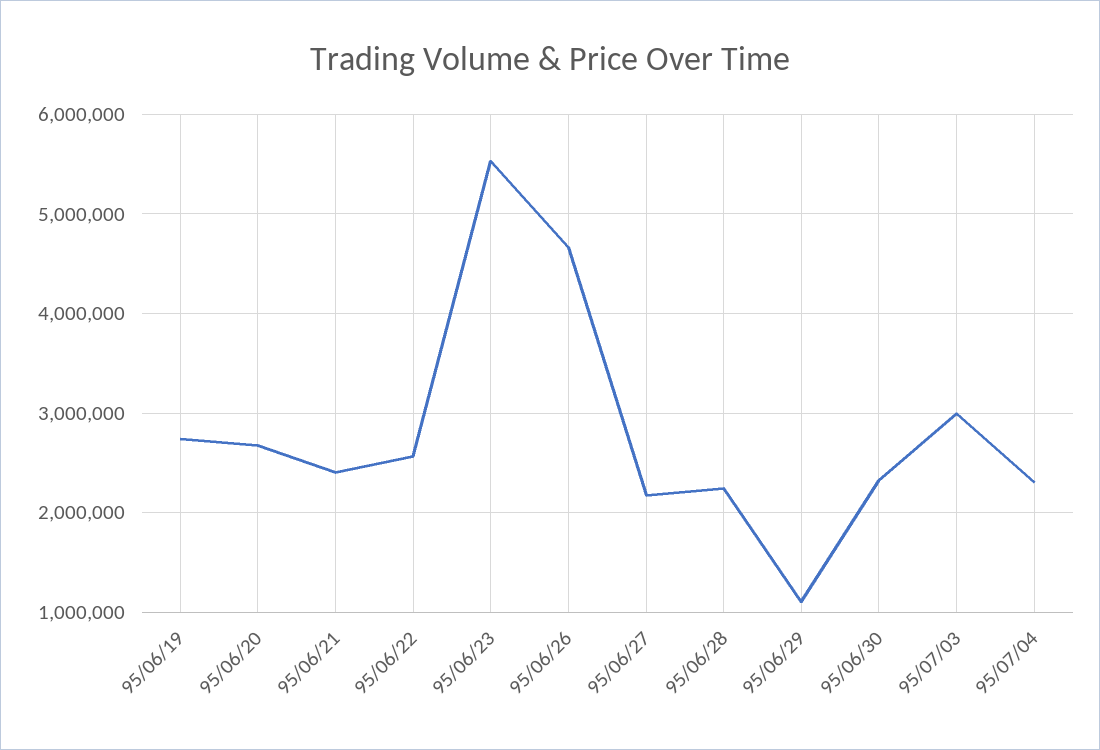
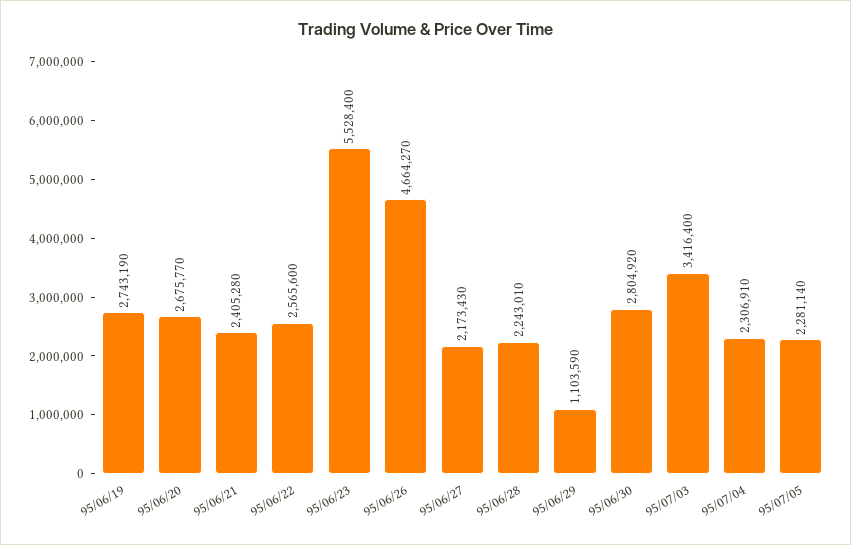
95/06/30: 2300000 -> 2804920
95/07/03: 3000000 -> 3416400
95/07/05: none -> 2281140

